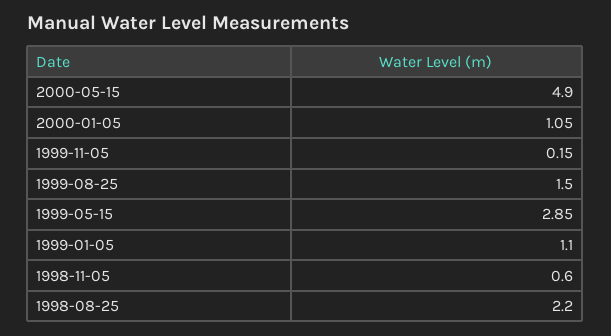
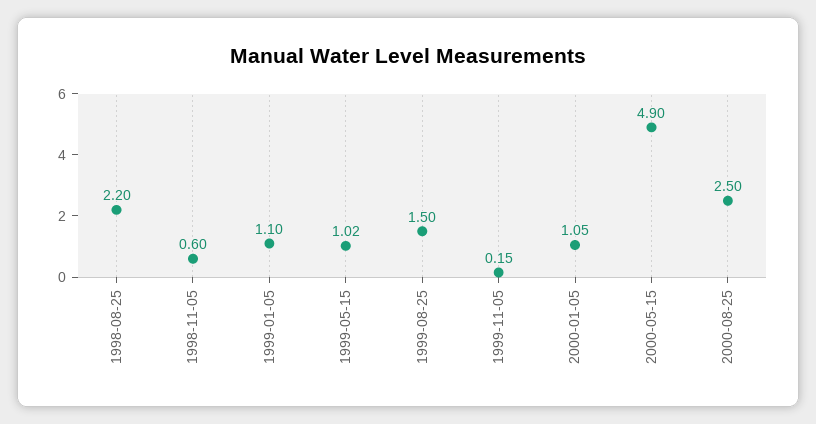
1999-05-15: 2.85 -> 1.02
2000-08-25: none -> 2.5

